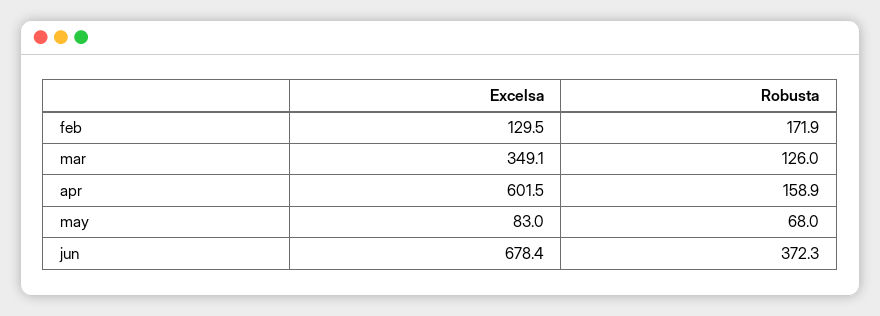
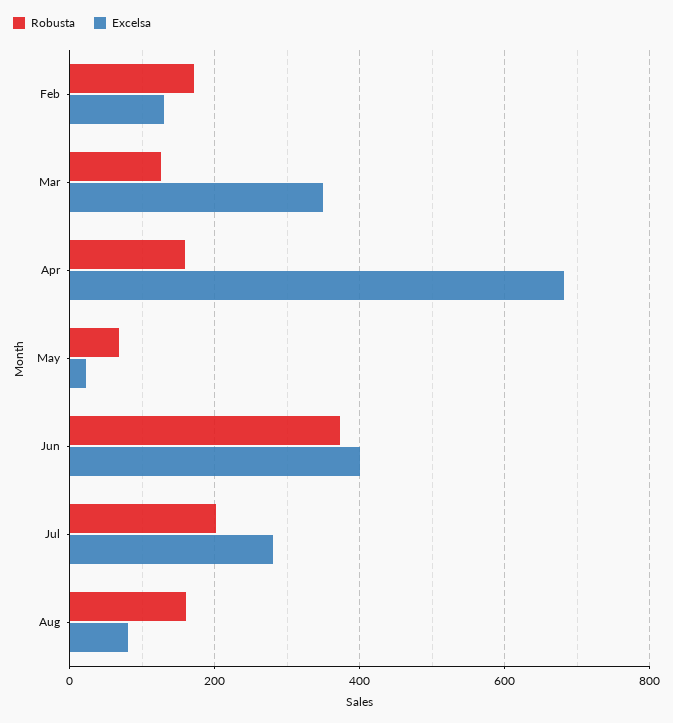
Excelsa, apr: 601.5 -> 680
Excelsa, may: 83 -> 20
Excelsa, jun: 678.4 -> 400
Robusta, Jul: none -> 200
Excelsa, Jul: none -> 280
Robusta, Aug: none -> 160
Excelsa, Aug: none -> 80

